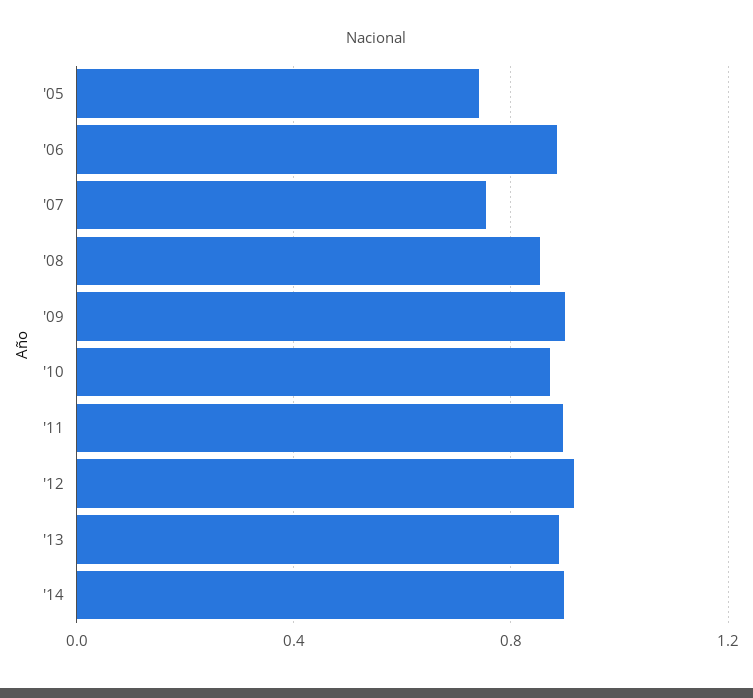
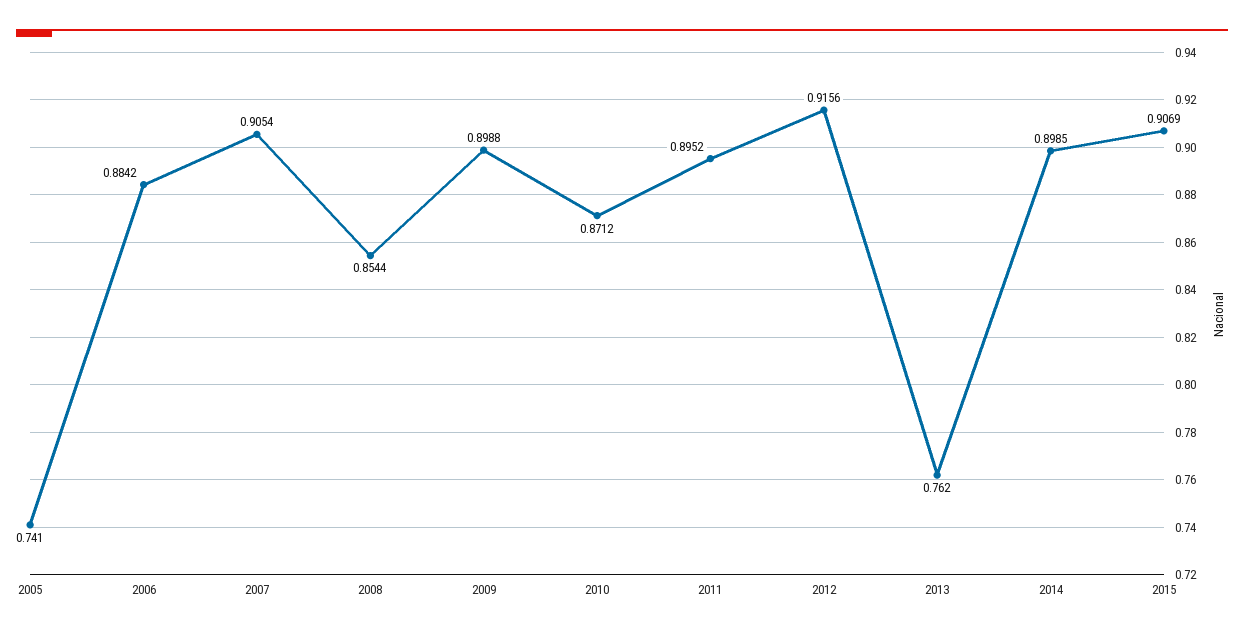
'07: 0.75 -> 0.9054
'13: 0.9 -> 0.762
2015: none -> 0.9069

